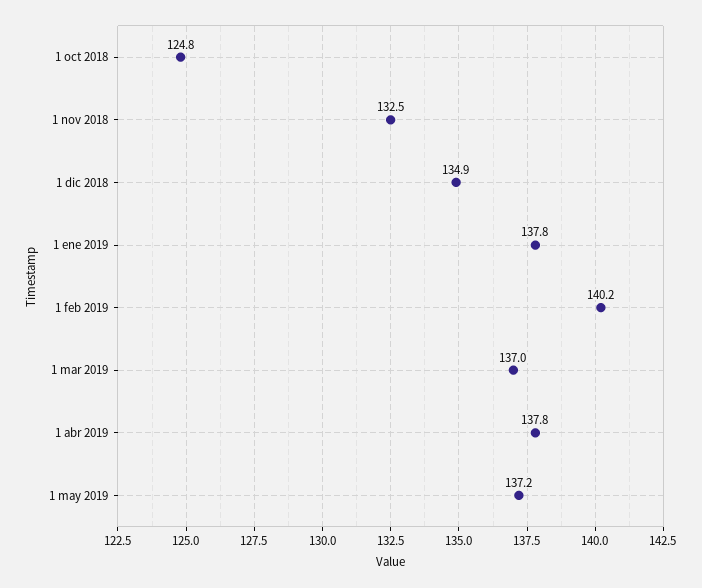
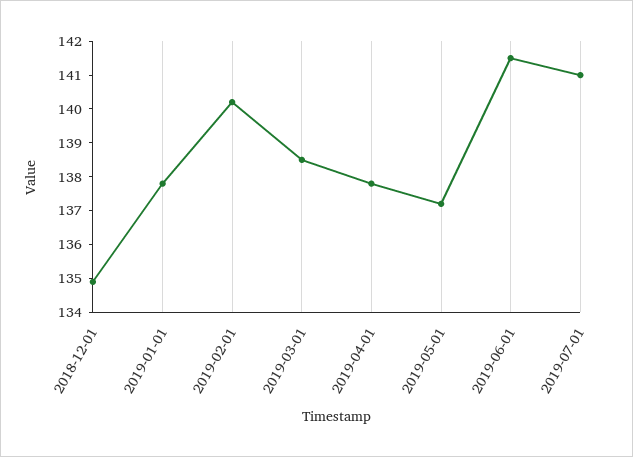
1 oct 2018: 124.8 -> none
1 nov 2018: 132.5 -> none
1 mar 2019: 137 -> 138.5
2019-06-01: none -> 141.5
2019-07-01: none -> 141

